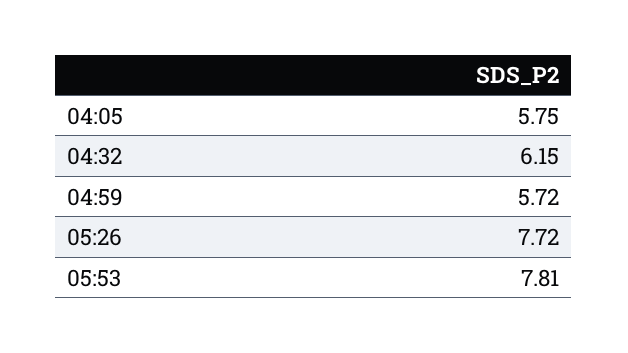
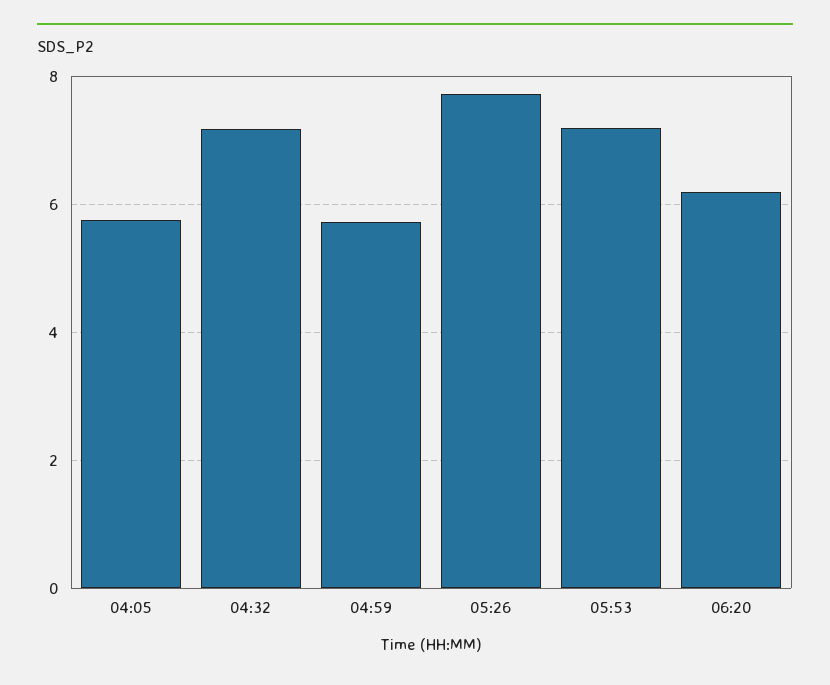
04:32: 6.15 -> 7.2
05:53: 7.81 -> 7.2
06:20: none -> 6.2

